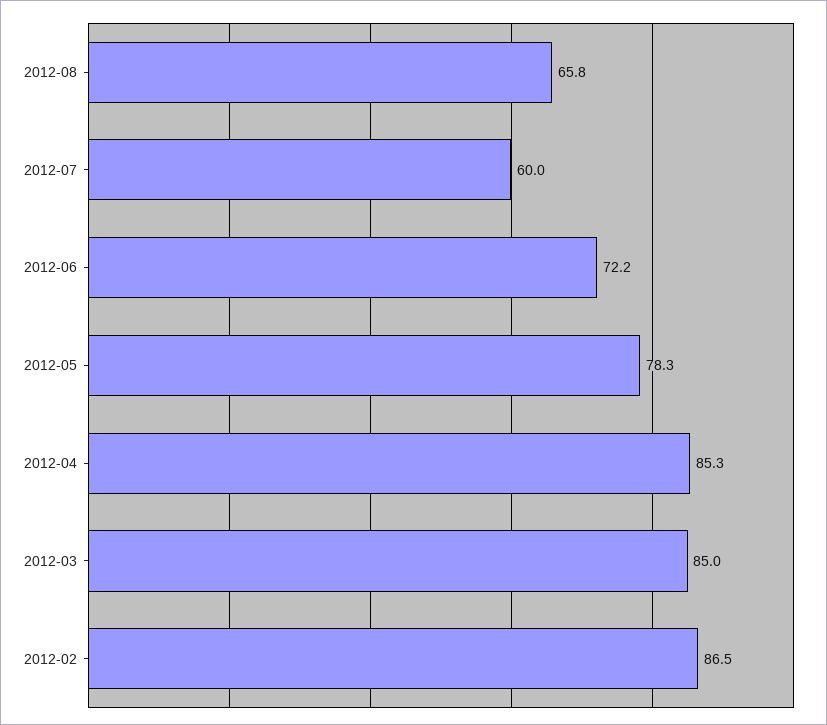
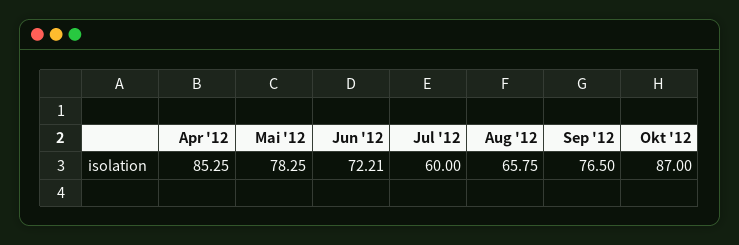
2012-03: 85 -> none
2012-02: 86.5 -> none
Sep '12: none -> 76.5
Okt '12: none -> 87

